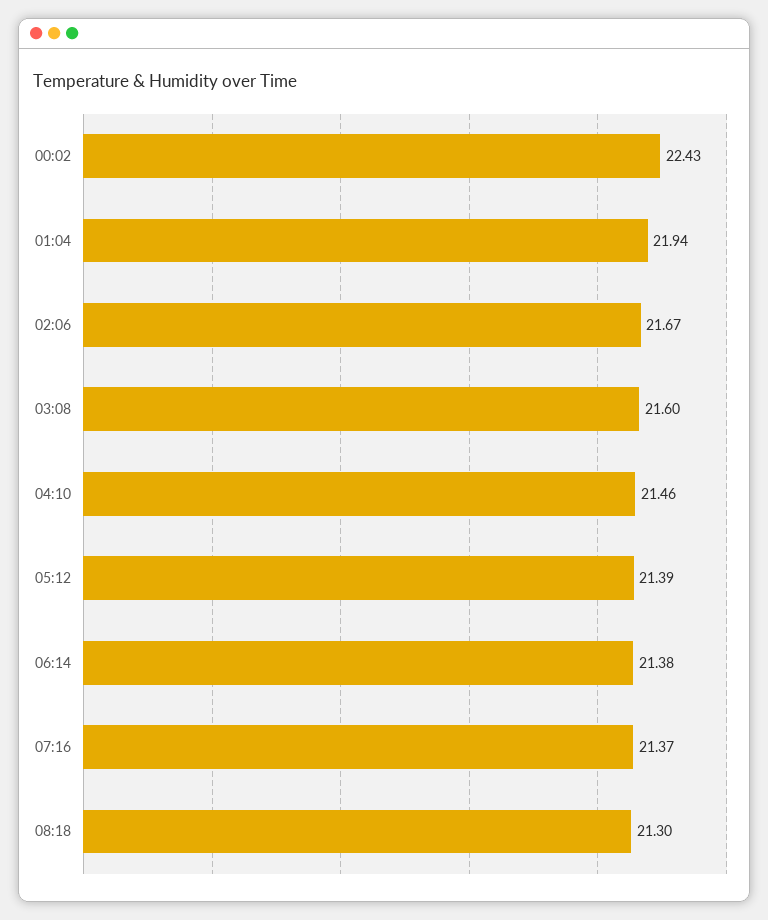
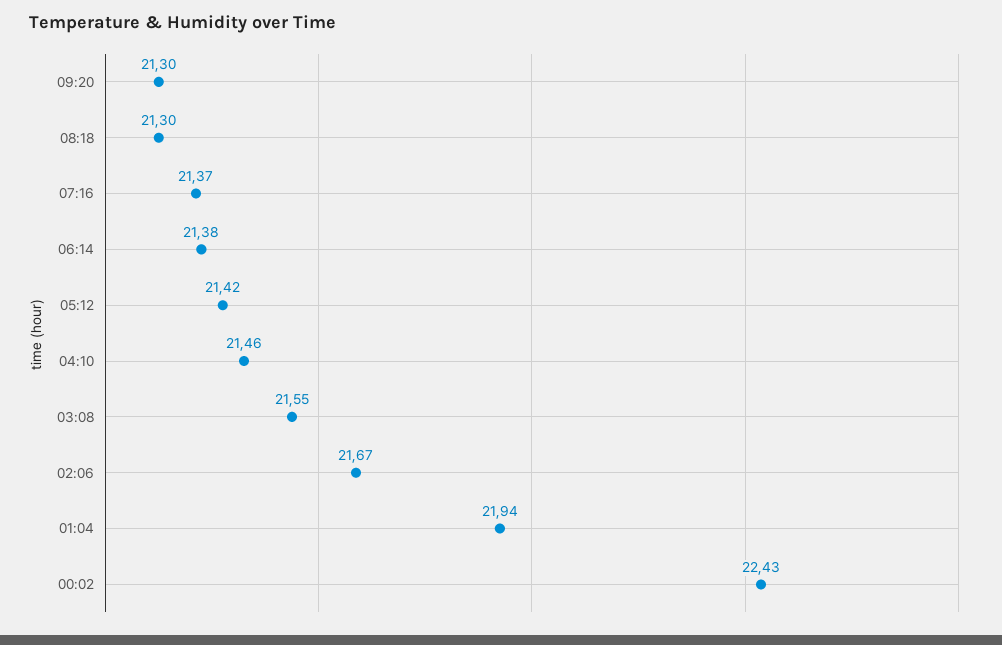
03:08: 21.6 -> 21.55
05:12: 21.39 -> 21.42
09:20: none -> 21.3

